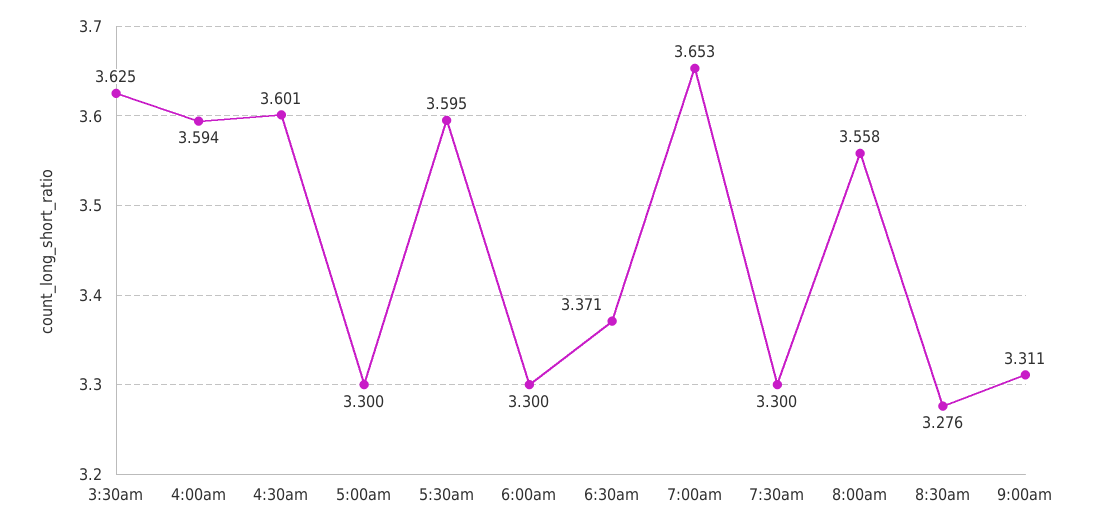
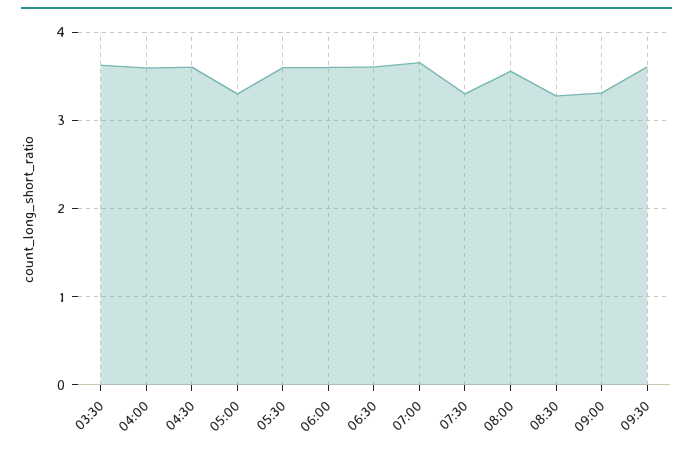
6:00am: 3.3 -> 3.6
6:30am: 3.371 -> 3.6
09:30: none -> 3.6

